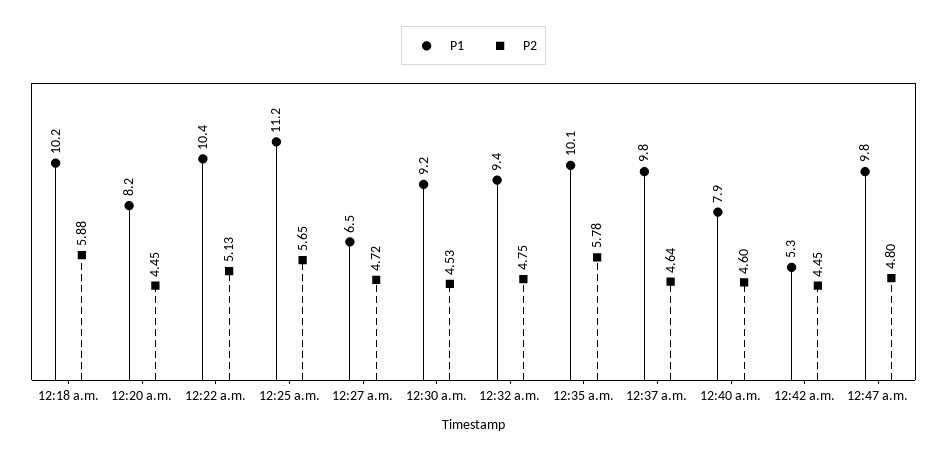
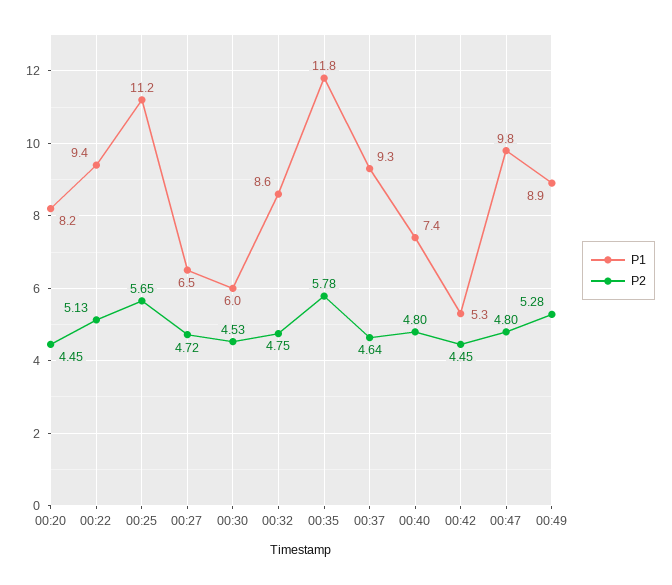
P1, 12:18 a.m.: 10.2 -> none
P2, 12:18 a.m.: 5.88 -> none
P1, 12:22 a.m.: 10.4 -> 9.4
P1, 12:30 a.m.: 9.2 -> 6
P1, 12:32 a.m.: 9.4 -> 8.6
P1, 12:35 a.m.: 10.1 -> 11.8
P1, 12:37 a.m.: 9.8 -> 9.3
P1, 12:40 a.m.: 7.9 -> 7.4
P2, 12:40 a.m.: 4.6 -> 4.8
P1, 00:49: none -> 8.9
P2, 00:49: none -> 5.28

